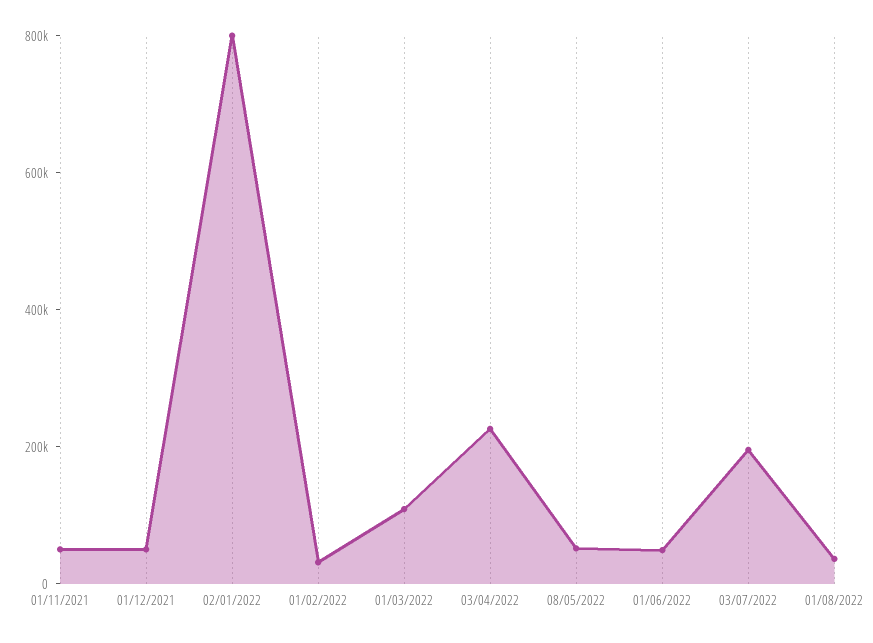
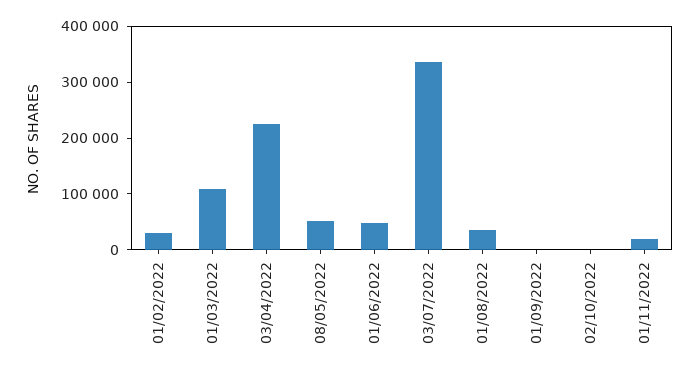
01/11/2021: 50000 -> none
01/12/2021: 50000 -> none
02/01/2022: 800000 -> none
03/07/2022: 200000 -> 340000
01/09/2022: none -> 0
02/10/2022: none -> 0
01/11/2022: none -> 20000

